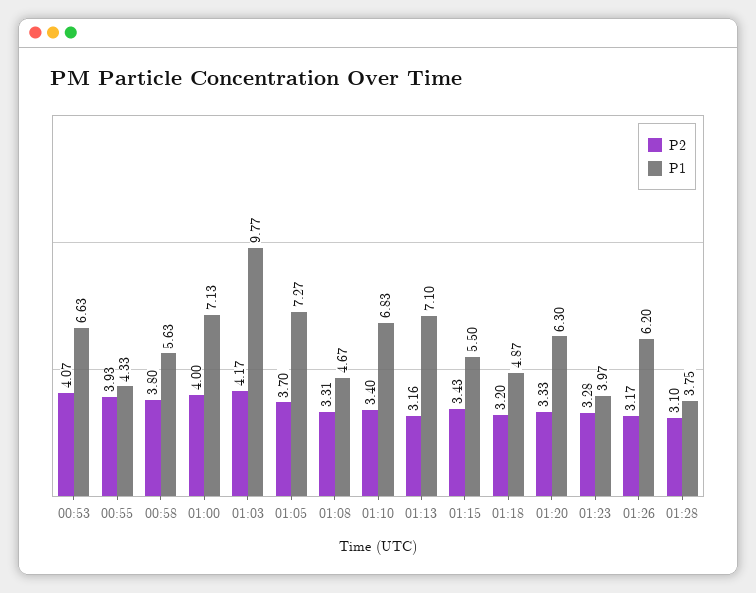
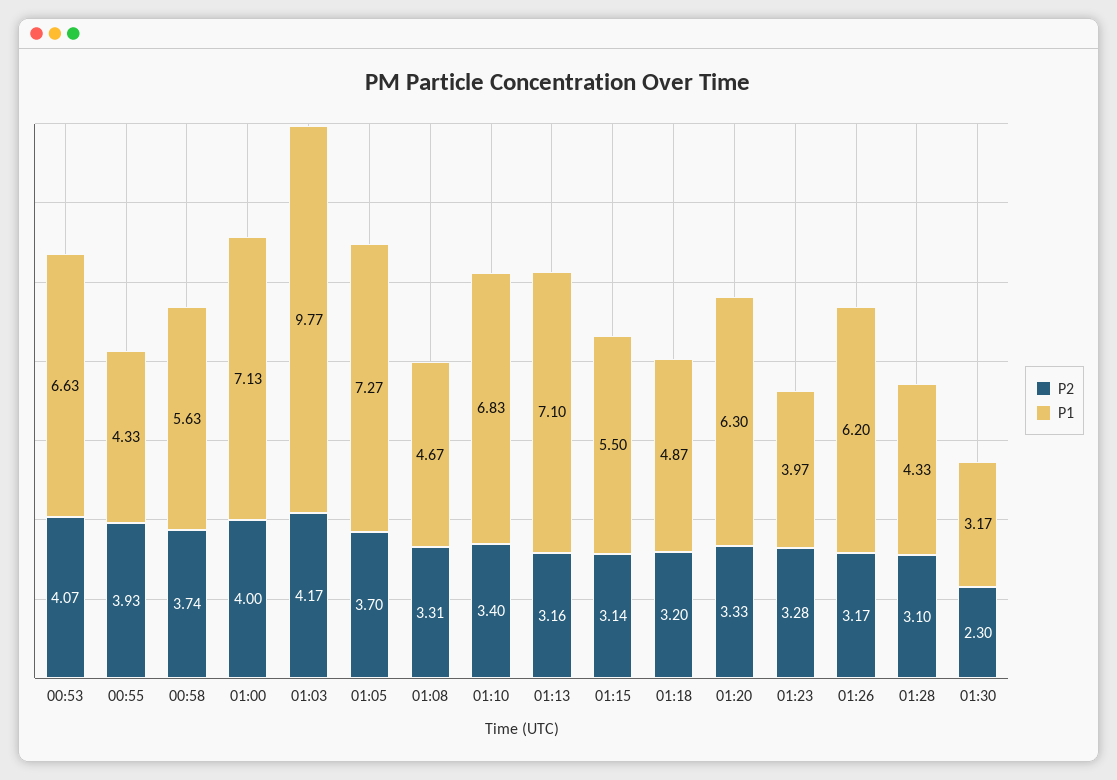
P2, 00:58: 3.8 -> 3.74
P2, 01:15: 3.43 -> 3.14
P1, 01:28: 3.75 -> 4.33
P2, 01:30: none -> 2.3
P1, 01:30: none -> 3.17

